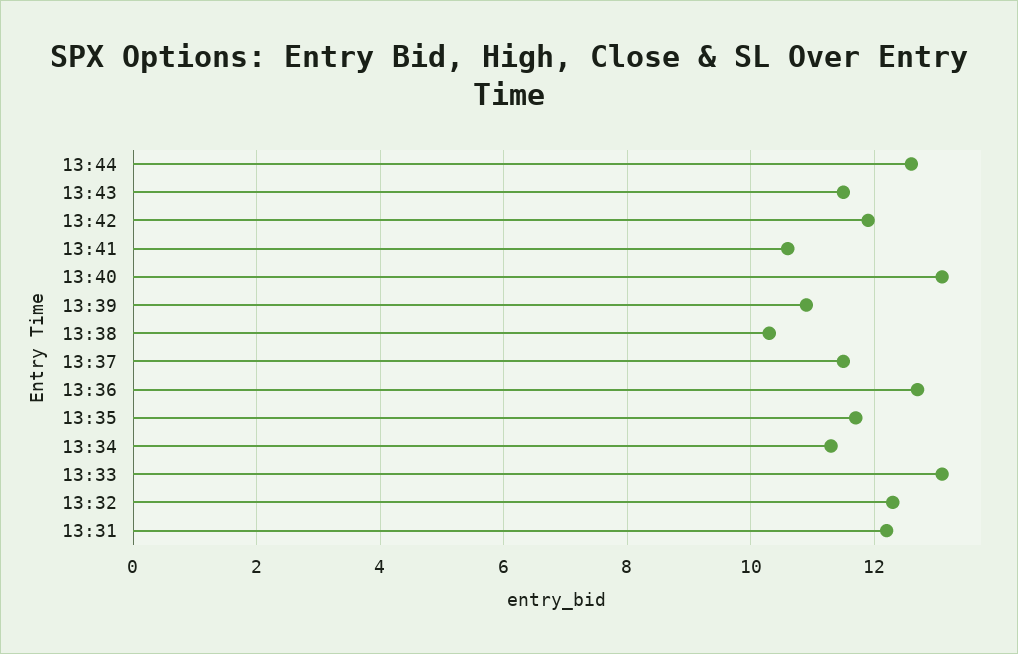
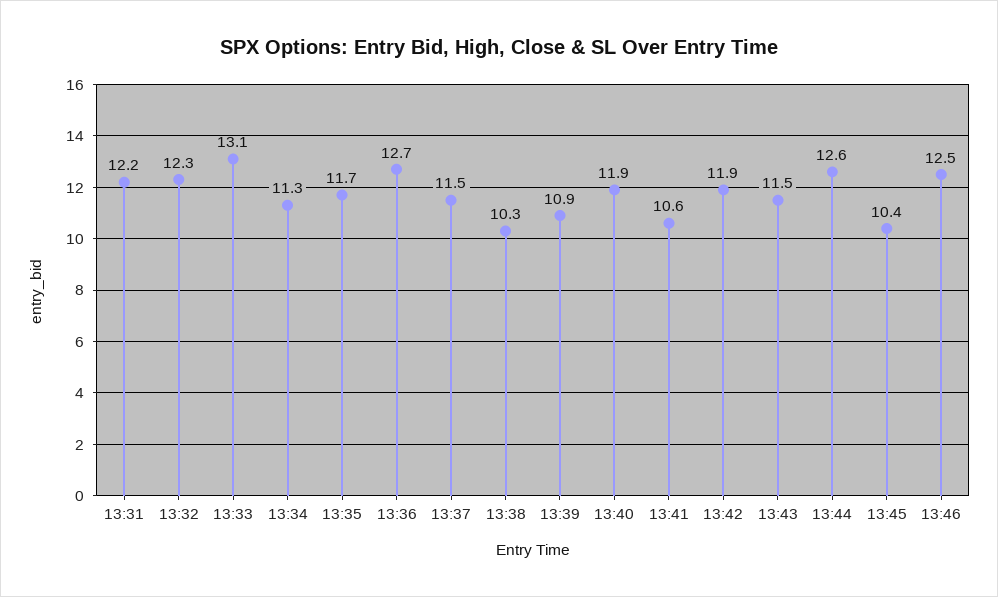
13:40: 13 -> 11.9
13:45: none -> 10.4
13:46: none -> 12.5

